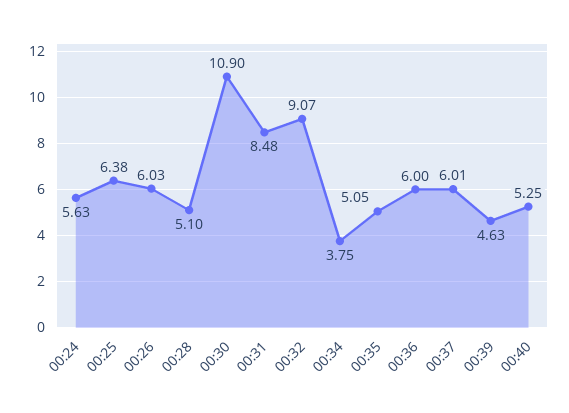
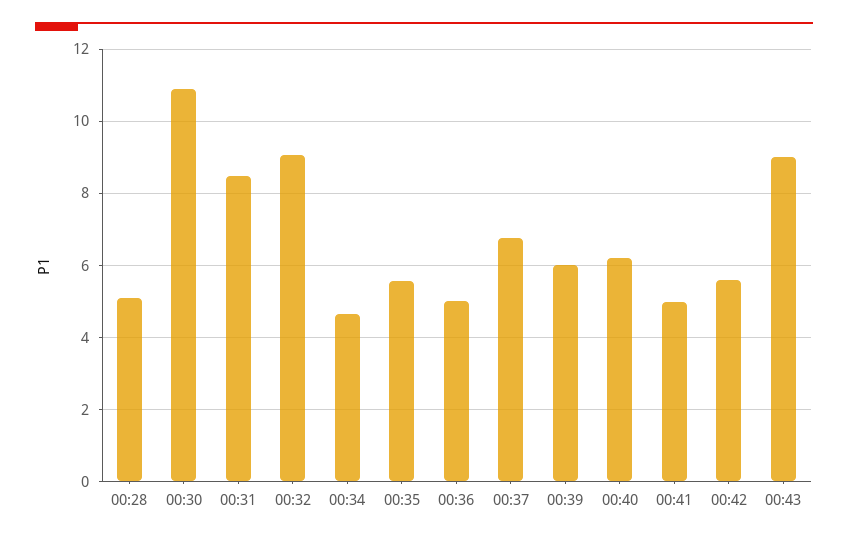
00:24: 5.63 -> none
00:25: 6.38 -> none
00:26: 6.03 -> none
00:34: 3.75 -> 4.6
00:35: 5.05 -> 5.6
00:36: 6 -> 5
00:37: 6.01 -> 6.8
00:39: 4.63 -> 6
00:40: 5.25 -> 6.2
00:41: none -> 5
00:42: none -> 5.6
00:43: none -> 9

